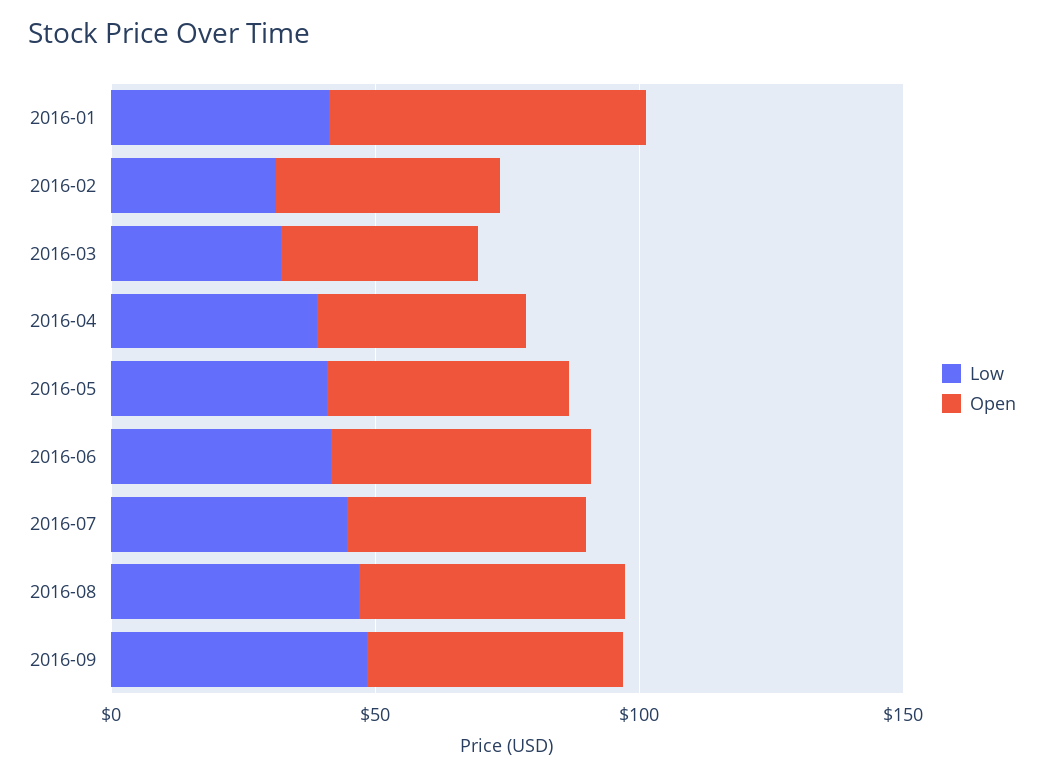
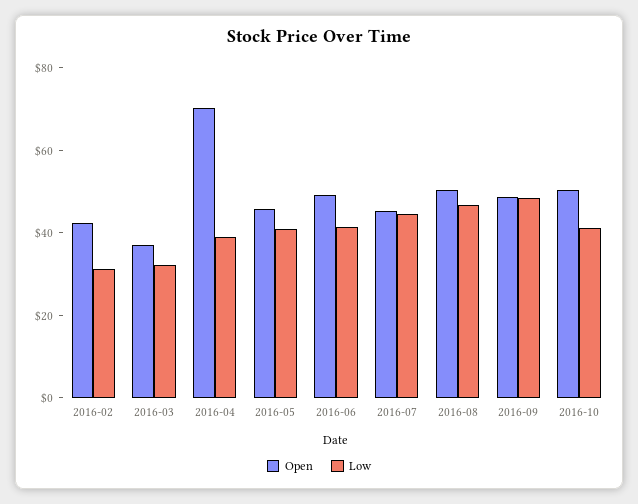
Low, 2016-01: 40 -> none
Open, 2016-01: 60 -> none
Open, 2016-04: 40 -> 70
Open, 2016-10: none -> 50
Low, 2016-10: none -> 40

